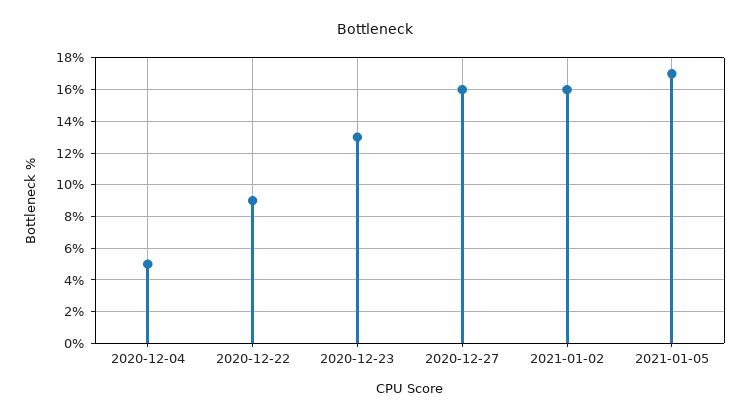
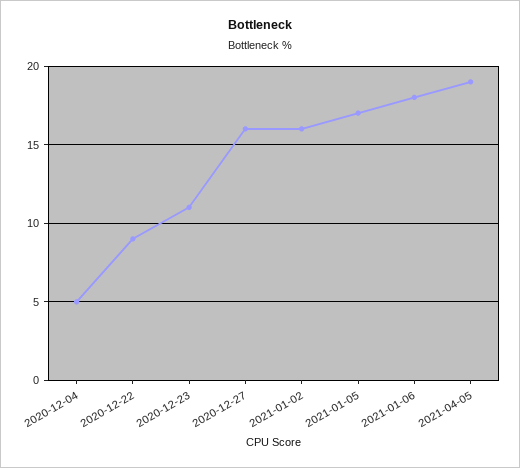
2020-12-23: 13 -> 11
2021-01-06: none -> 18
2021-04-05: none -> 19

